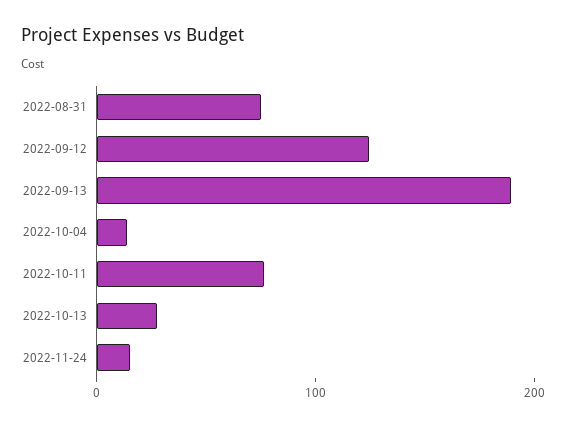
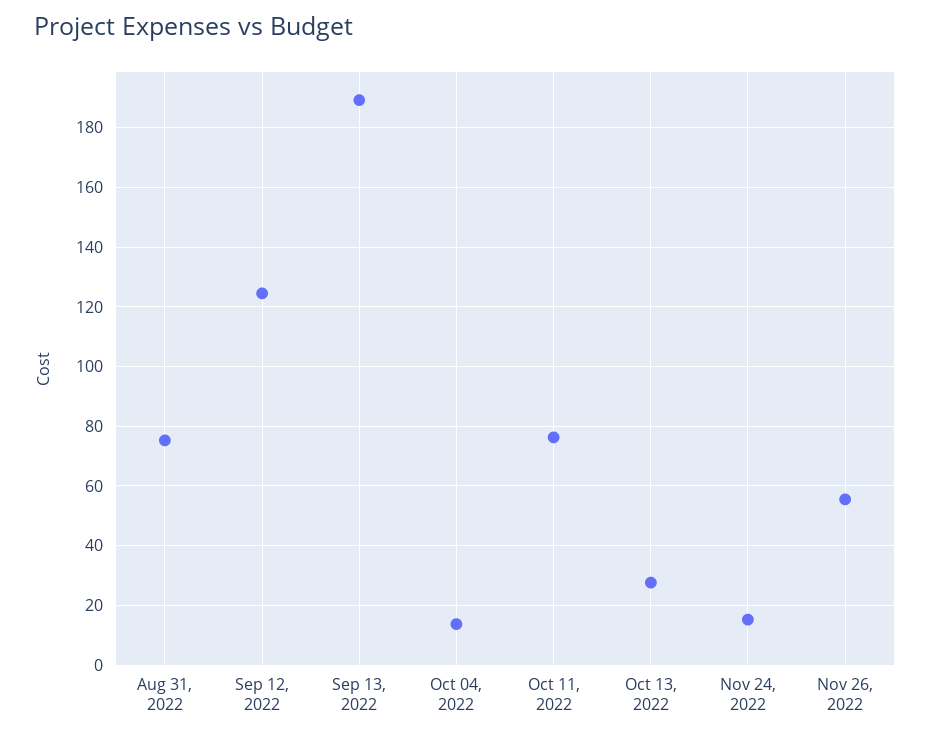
Nov 26, 2022: none -> 55

